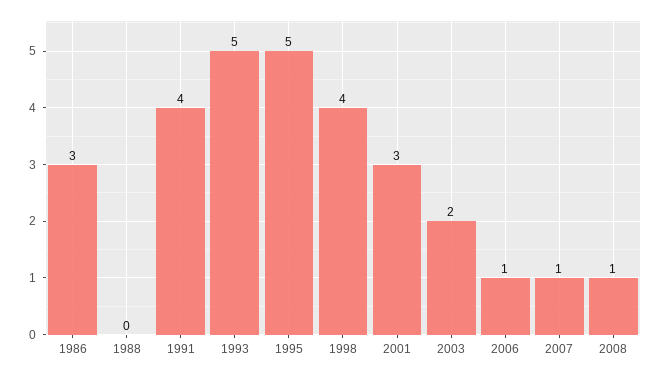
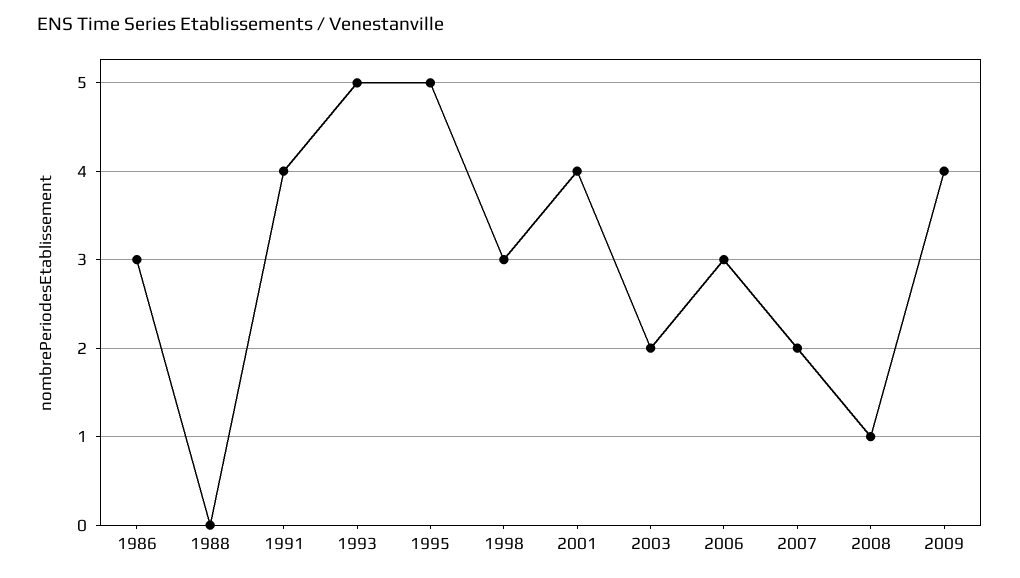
1998: 4 -> 3
2001: 3 -> 4
2006: 1 -> 3
2007: 1 -> 2
2009: none -> 4

